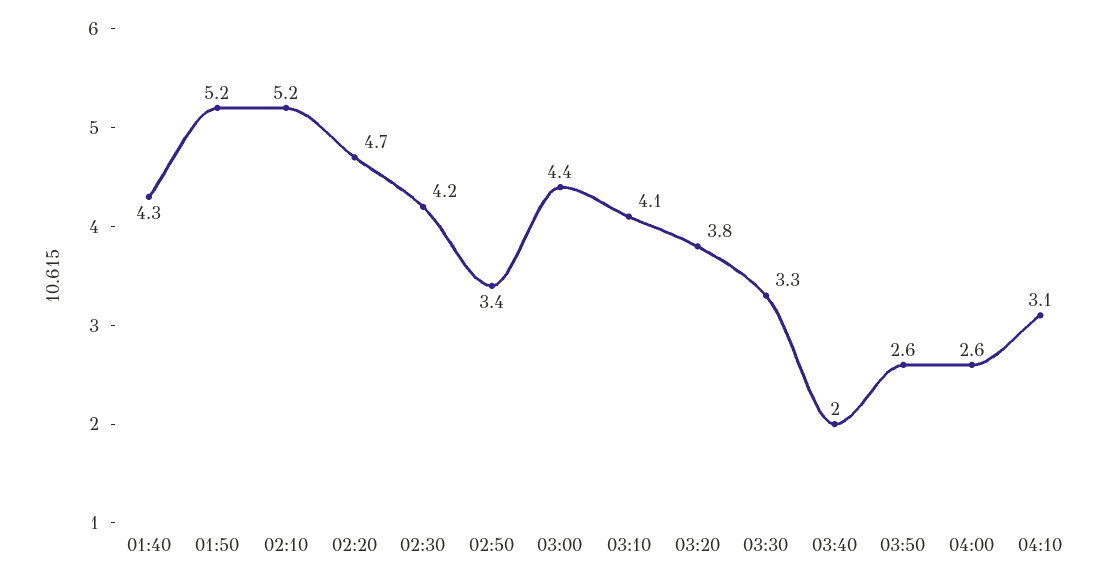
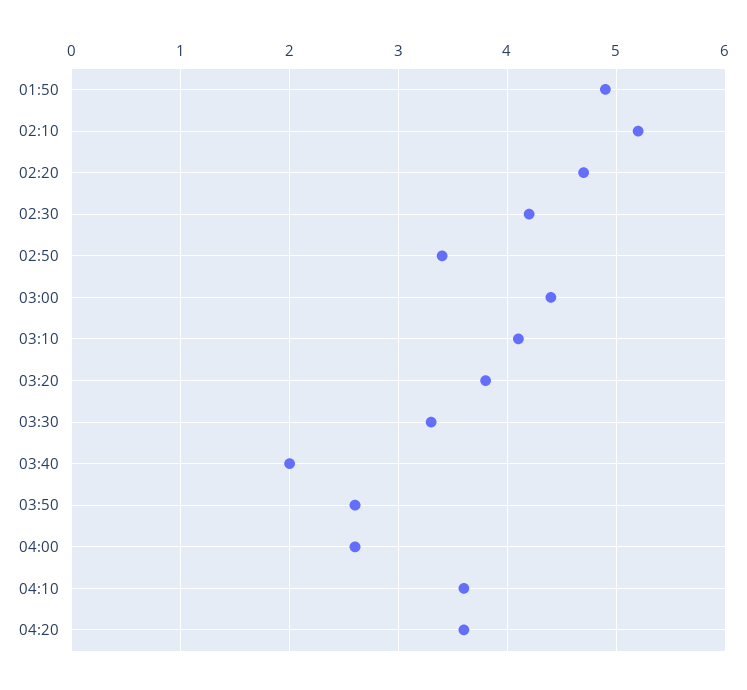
01:40: 4.3 -> none
01:50: 5.2 -> 4.9
04:10: 3.1 -> 3.6
04:20: none -> 3.6

